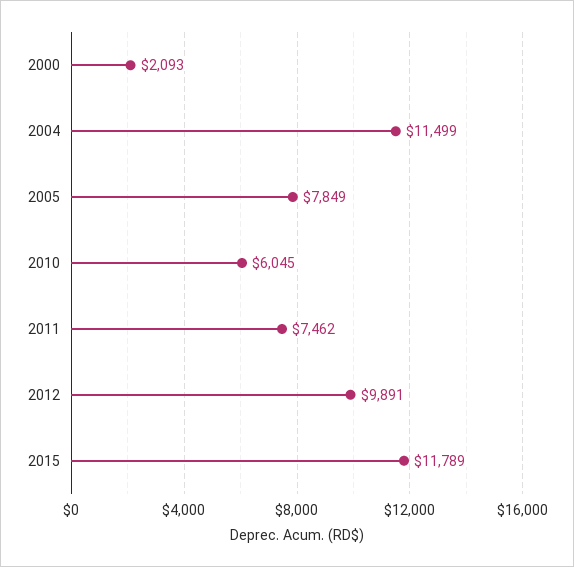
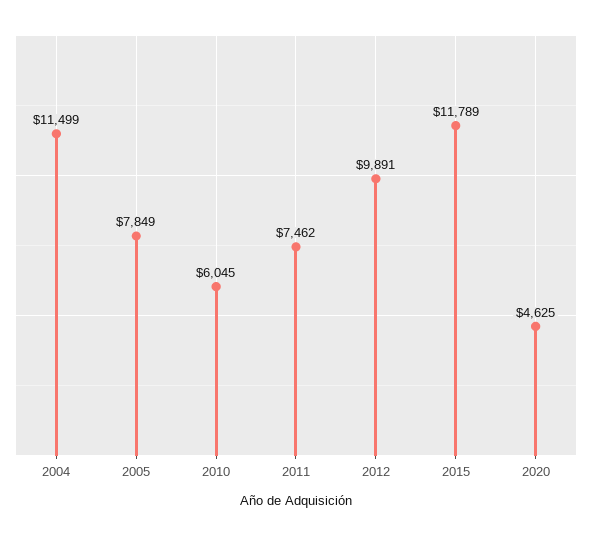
2000: 2093 -> none
2020: none -> 4625

